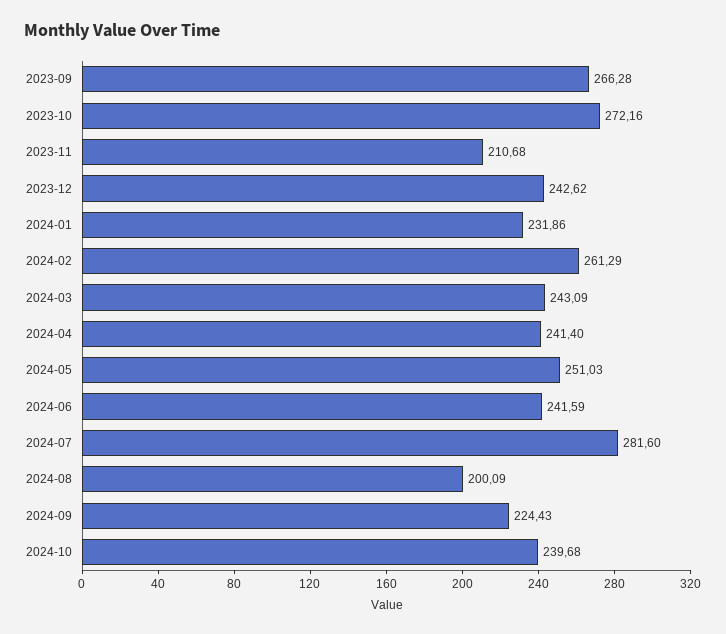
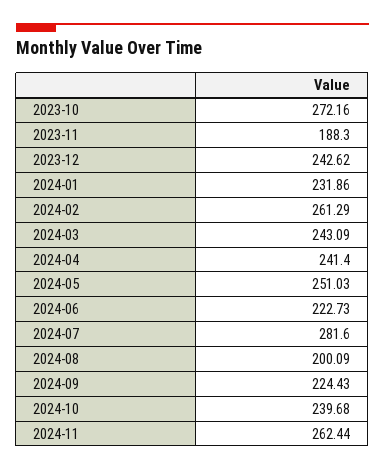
2023-09: 266.28 -> none
2023-11: 210.68 -> 188.3
2024-06: 241.59 -> 222.73
2024-11: none -> 262.44

